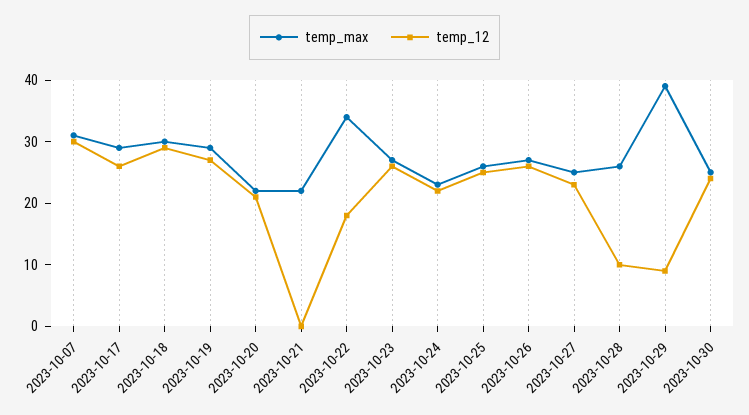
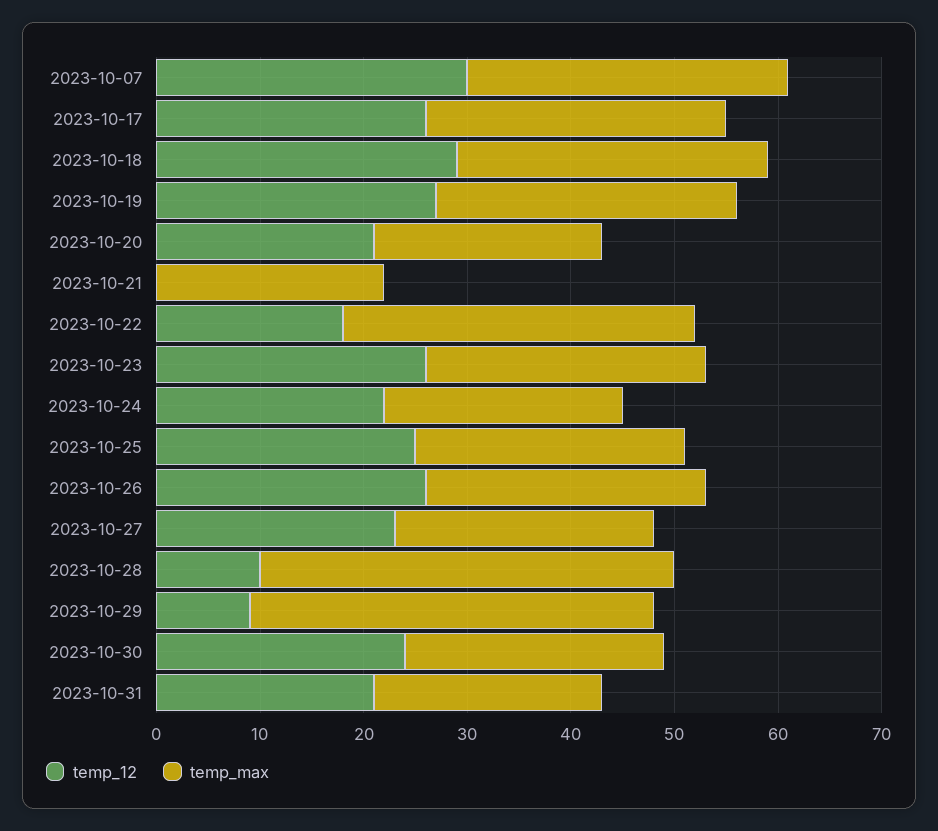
temp_max, 2023-10-28: 25 -> 40
temp_12, 2023-10-31: none -> 21
temp_max, 2023-10-31: none -> 22

